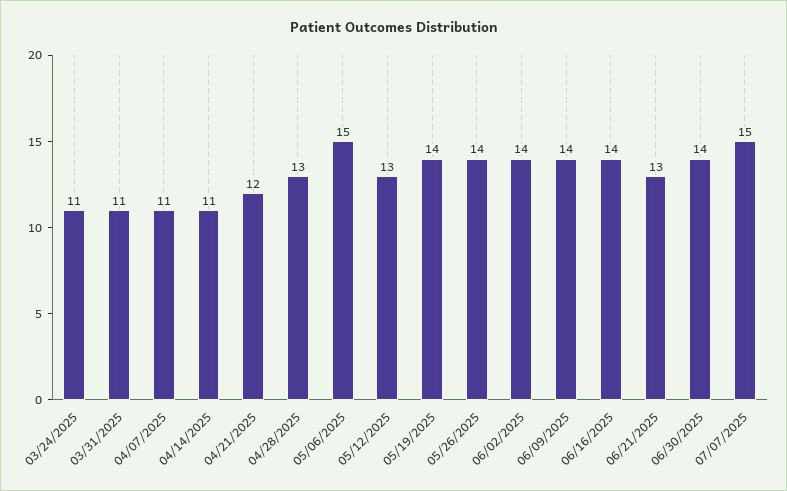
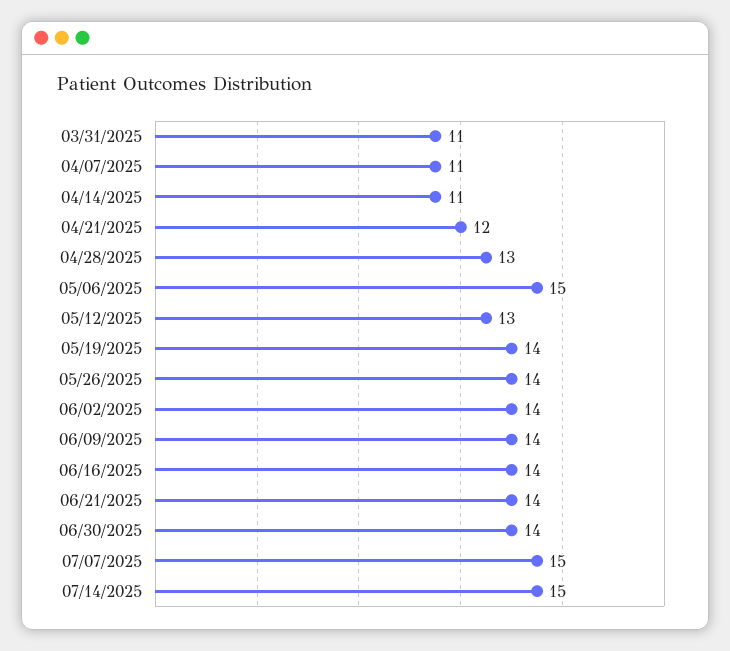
03/24/2025: 11 -> none
06/21/2025: 13 -> 14
07/14/2025: none -> 15

